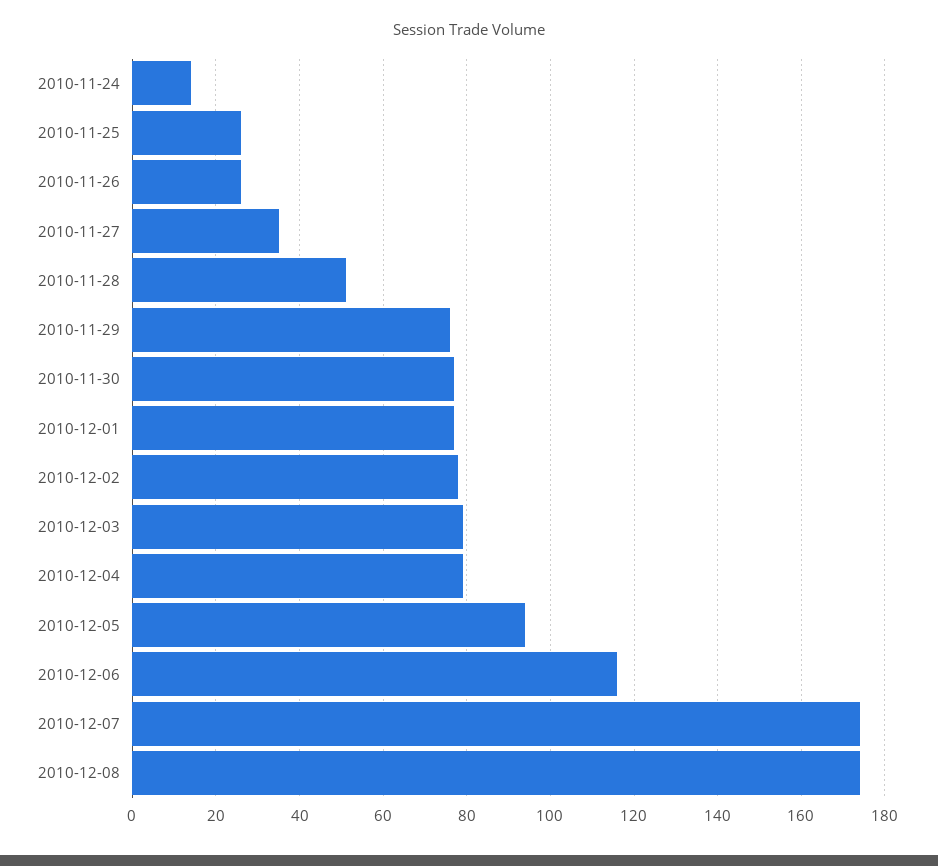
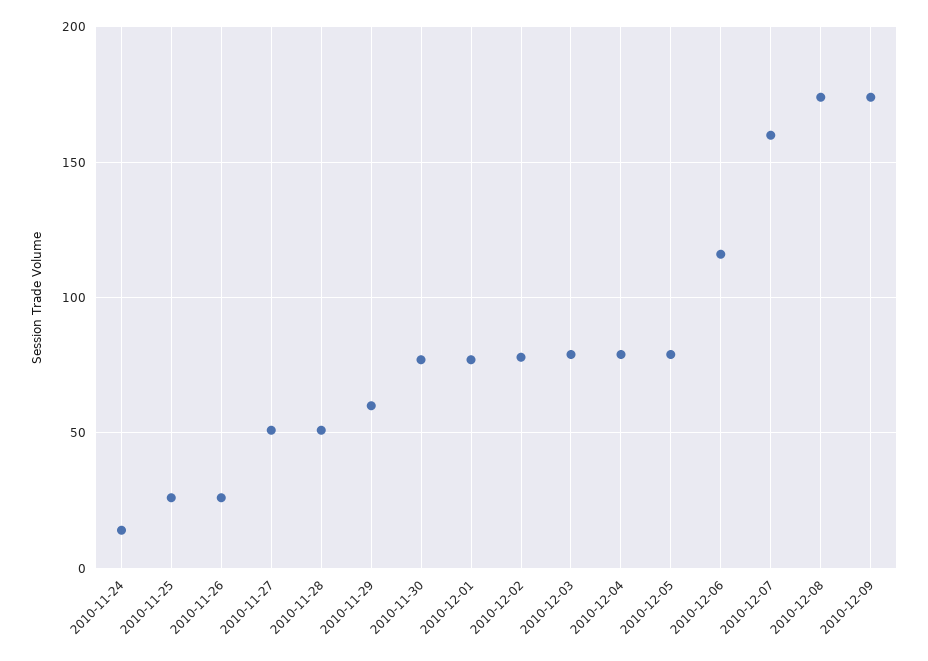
2010-11-27: 35 -> 50
2010-11-29: 75 -> 60
2010-12-05: 95 -> 80
2010-12-07: 175 -> 160
2010-12-09: none -> 175

